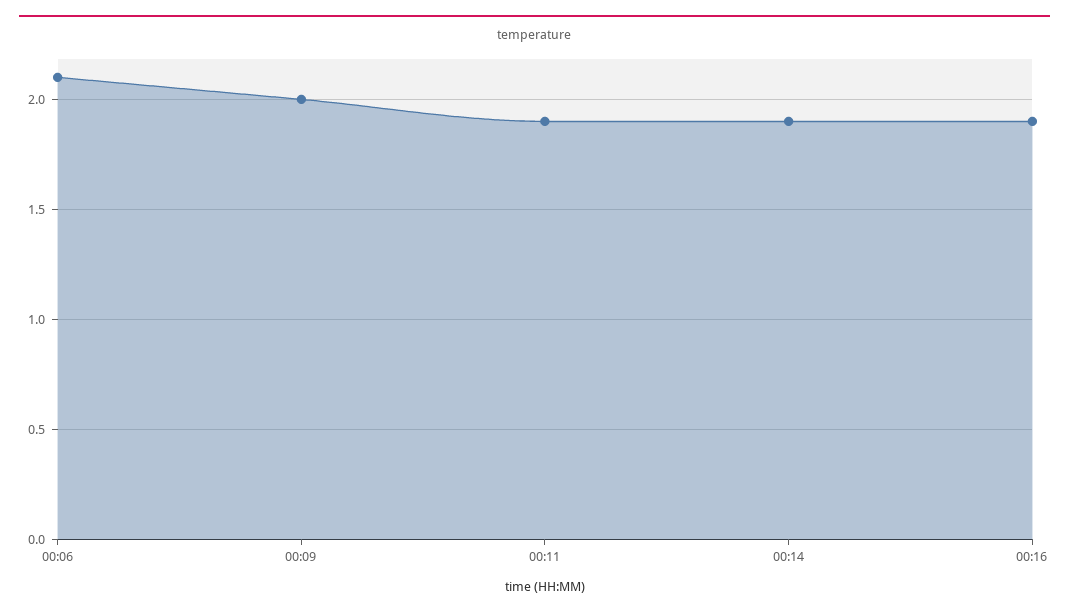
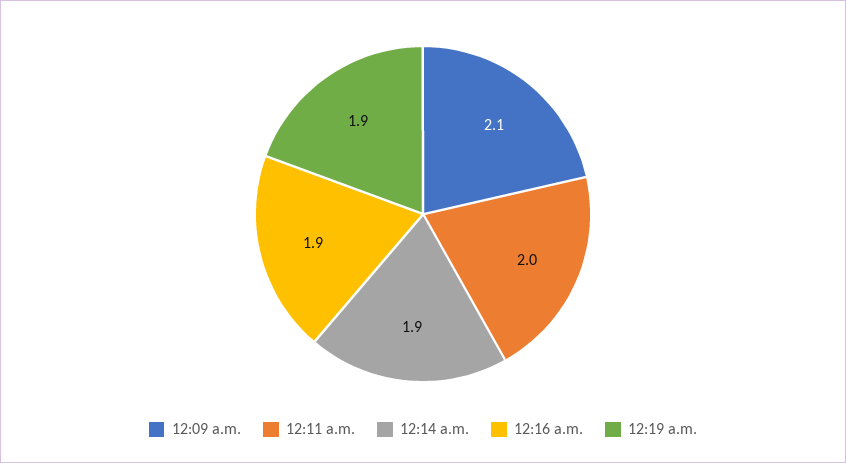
00:06: 2.1 -> none
00:09: 2 -> 2.1
00:11: 1.9 -> 2
12:19 a.m.: none -> 1.9

